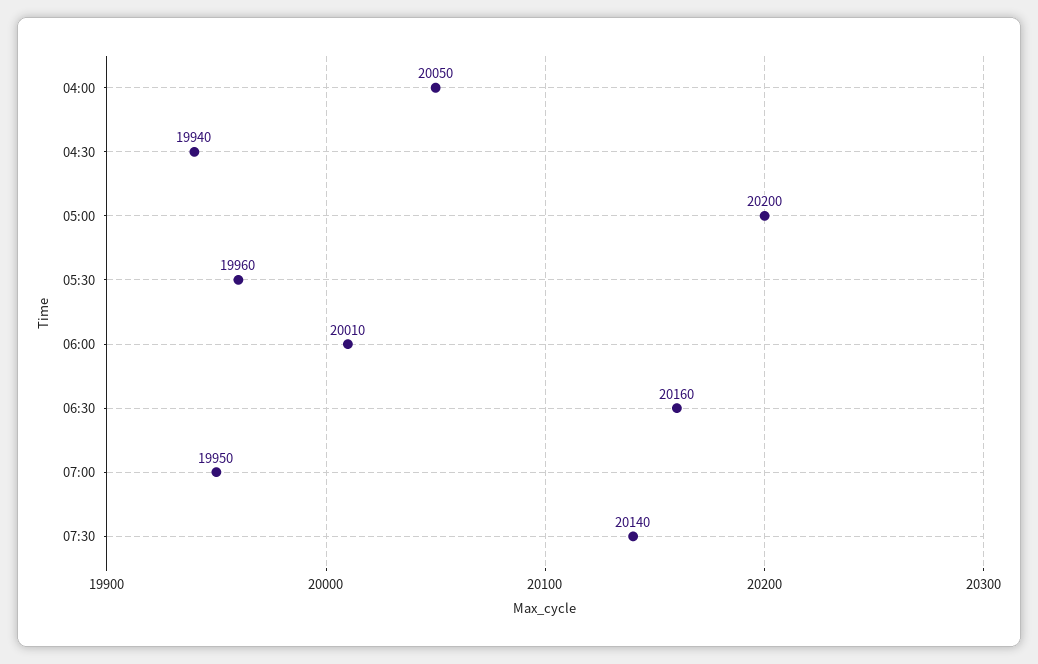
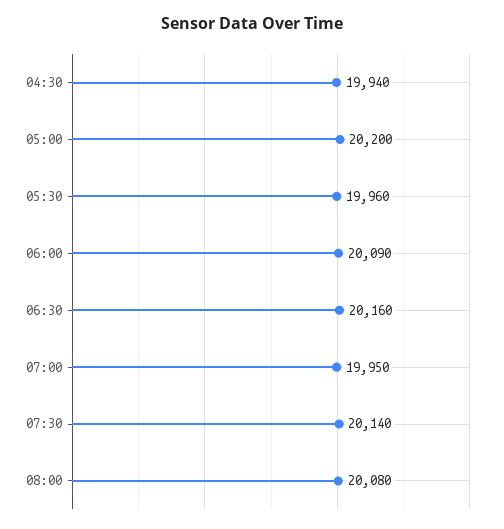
04:00: 20050 -> none
06:00: 20010 -> 20090
08:00: none -> 20080

